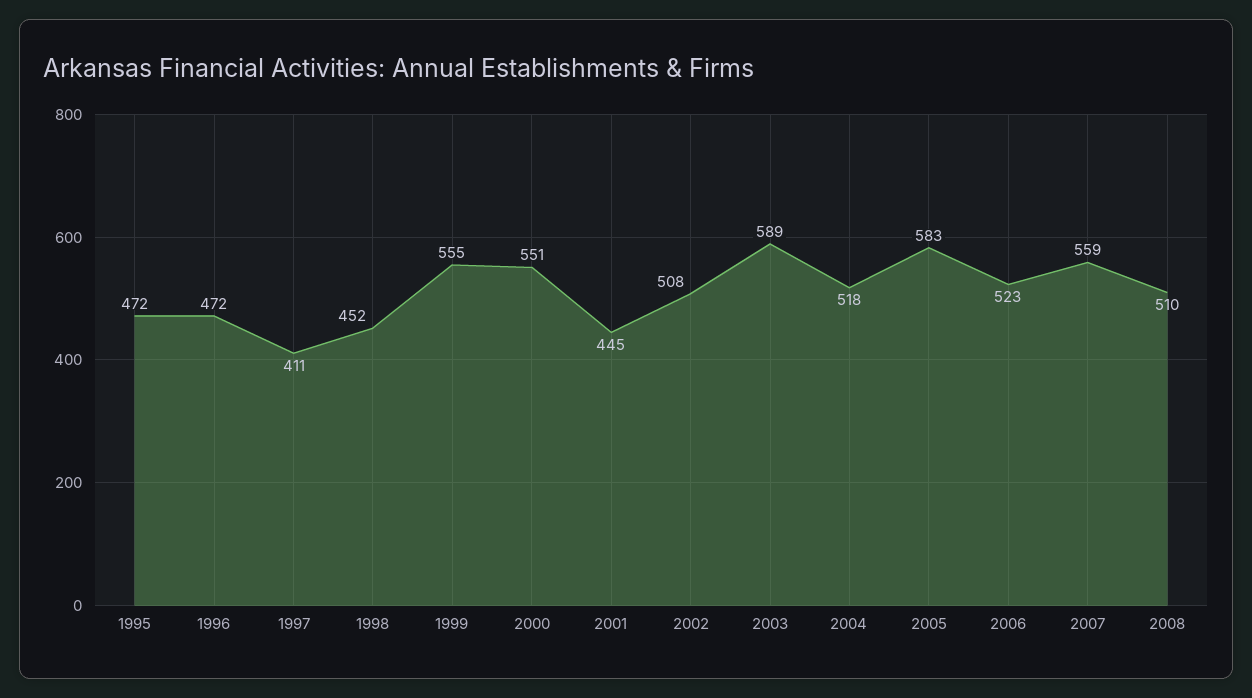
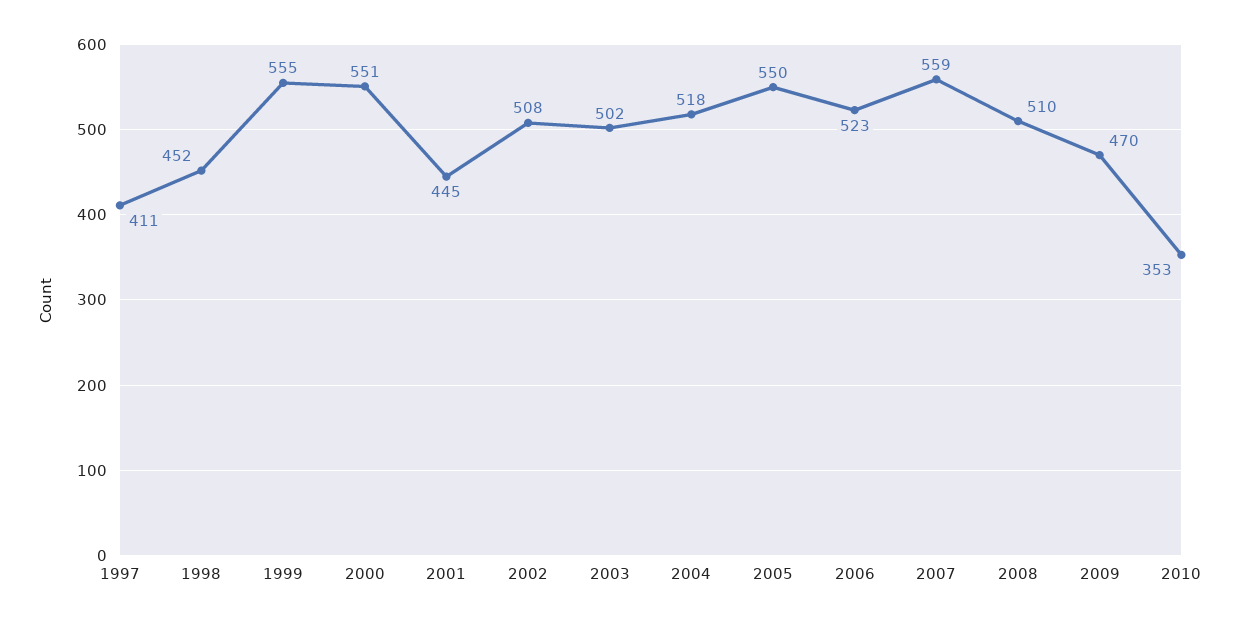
1995: 472 -> none
1996: 472 -> none
2003: 589 -> 502
2005: 583 -> 550
2009: none -> 470
2010: none -> 353

